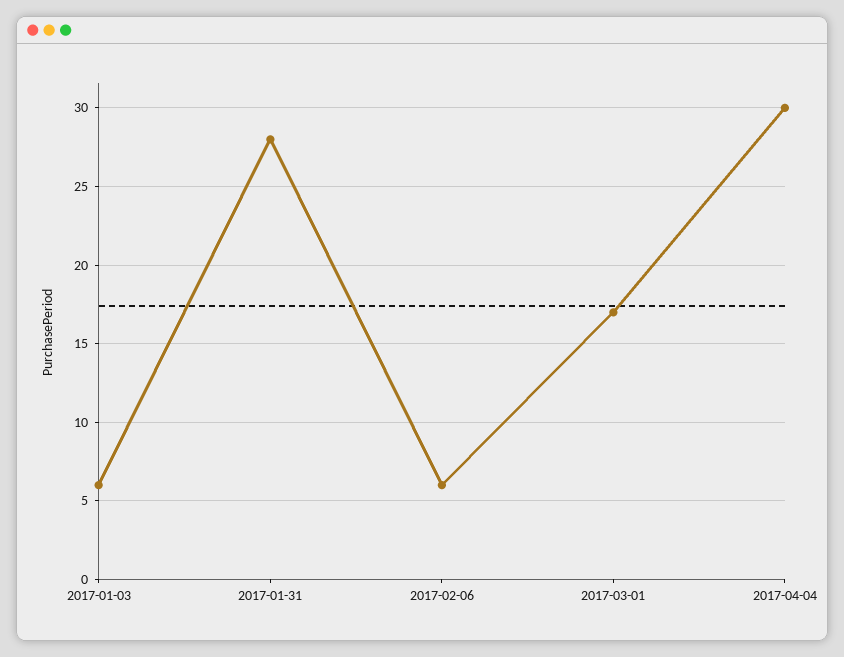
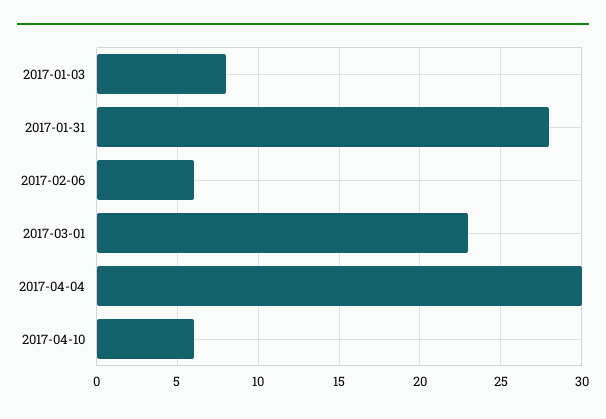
2017-01-03: 6 -> 8
2017-03-01: 17 -> 23
2017-04-10: none -> 6

